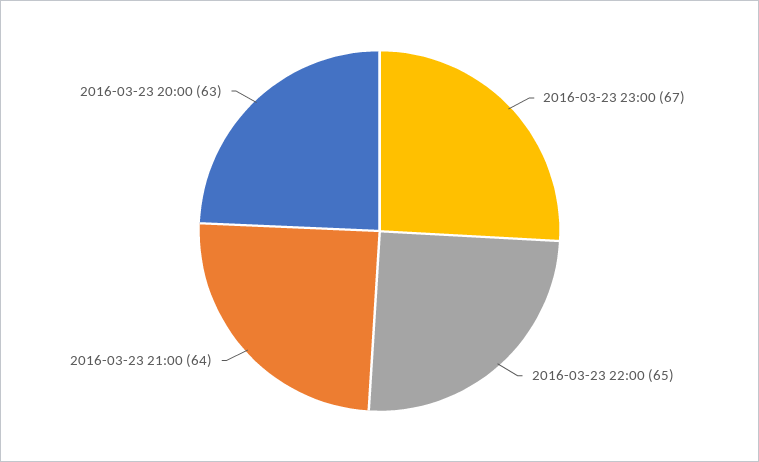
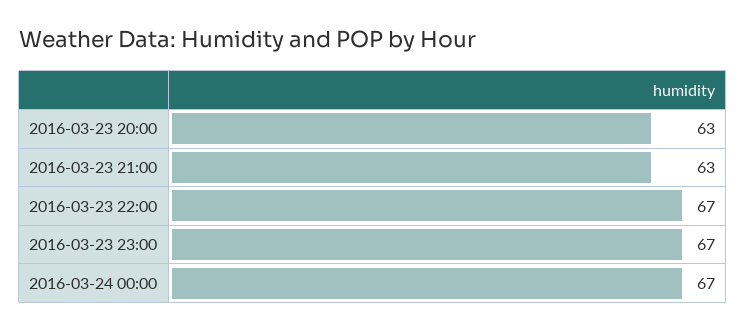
2016-03-23 22:00: 65 -> 67
2016-03-23 21:00: 64 -> 63
2016-03-24 00:00: none -> 67

